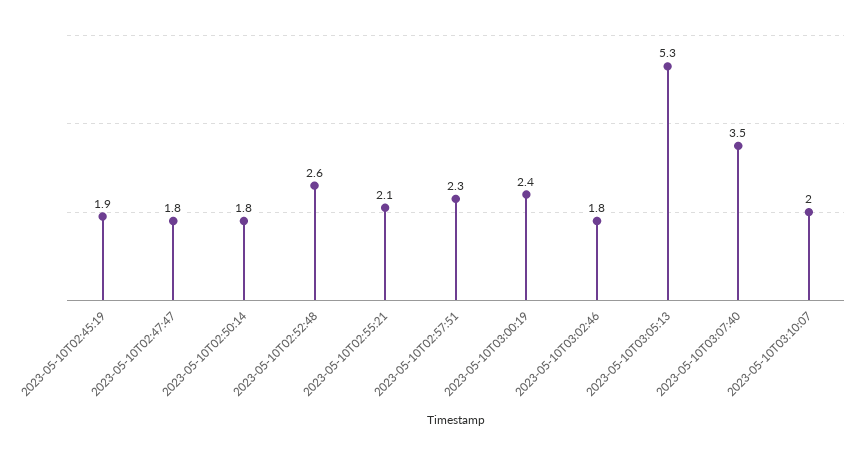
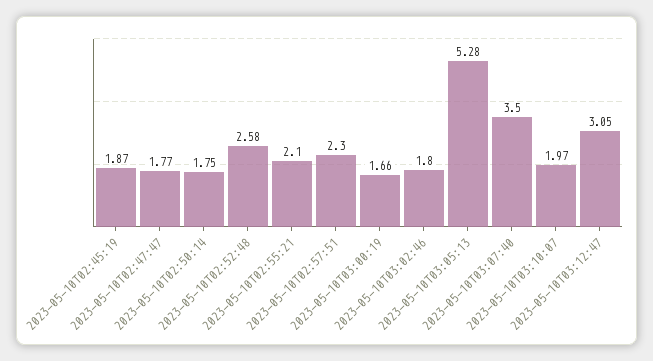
2023-05-10T03:00:19: 2.4 -> 1.66
2023-05-10T03:12:47: none -> 3.05

